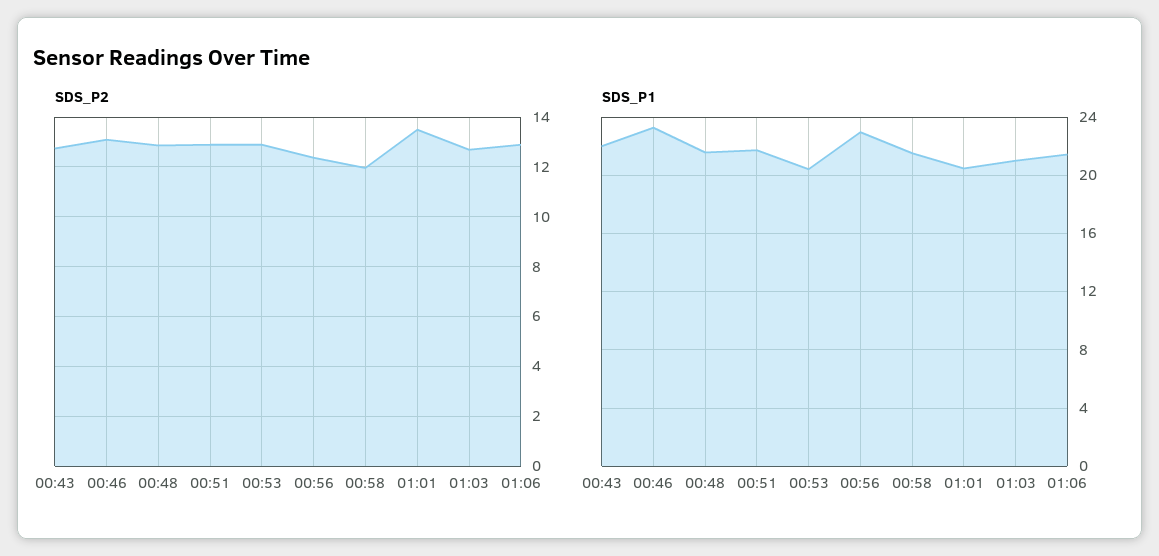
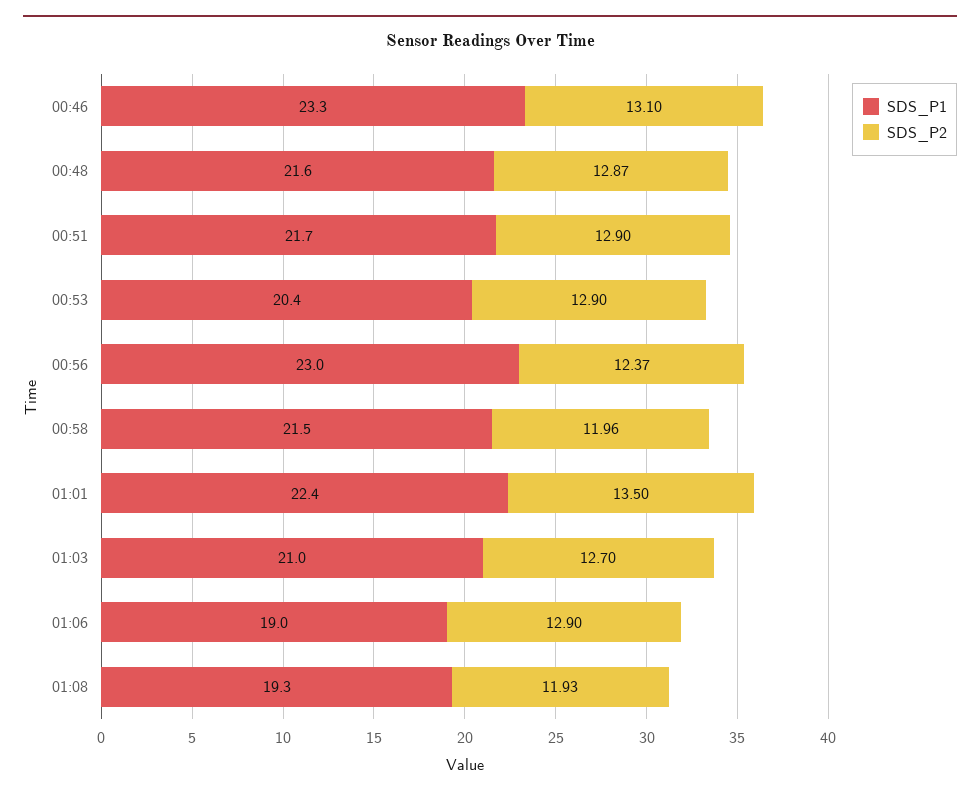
SDS_P2, 00:43: 12.75 -> none
SDS_P1, 00:43: 22 -> none
SDS_P1, 01:01: 20.5 -> 22.4
SDS_P1, 01:06: 21.5 -> 19
SDS_P1, 01:08: none -> 19.3
SDS_P2, 01:08: none -> 11.93

